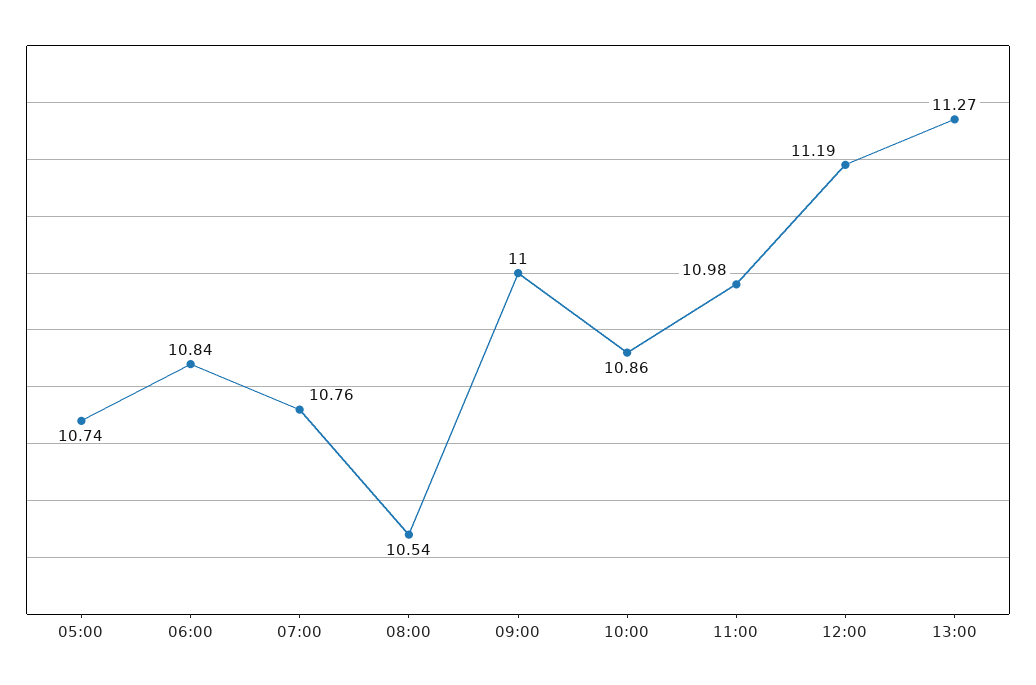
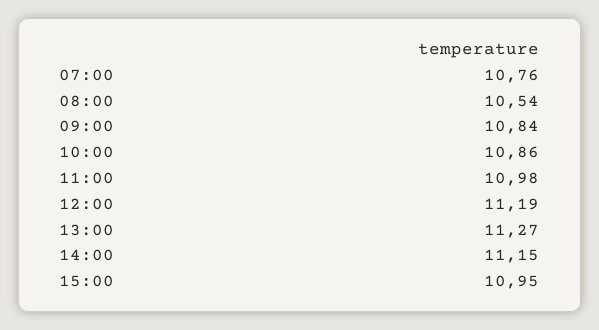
05:00: 10.74 -> none
06:00: 10.84 -> none
09:00: 11 -> 10.84
14:00: none -> 11.15
15:00: none -> 10.95

